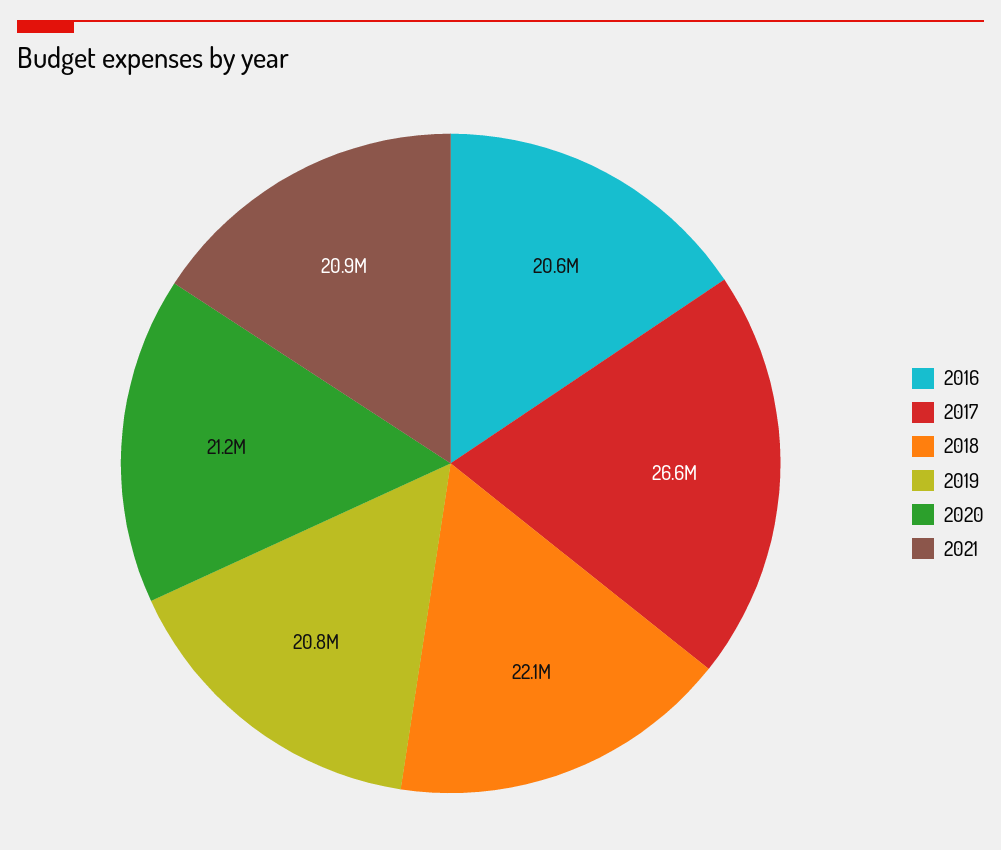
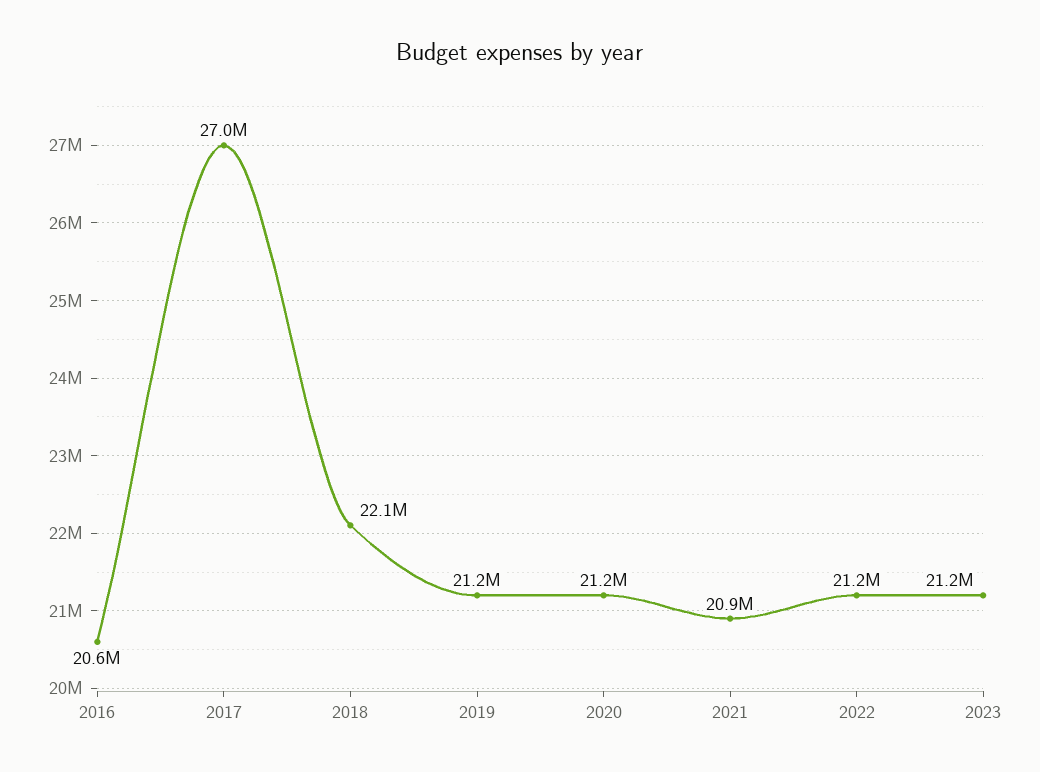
2017: 26600000 -> 27000000
2019: 20800000 -> 21200000
2022: none -> 21200000
2023: none -> 21200000

